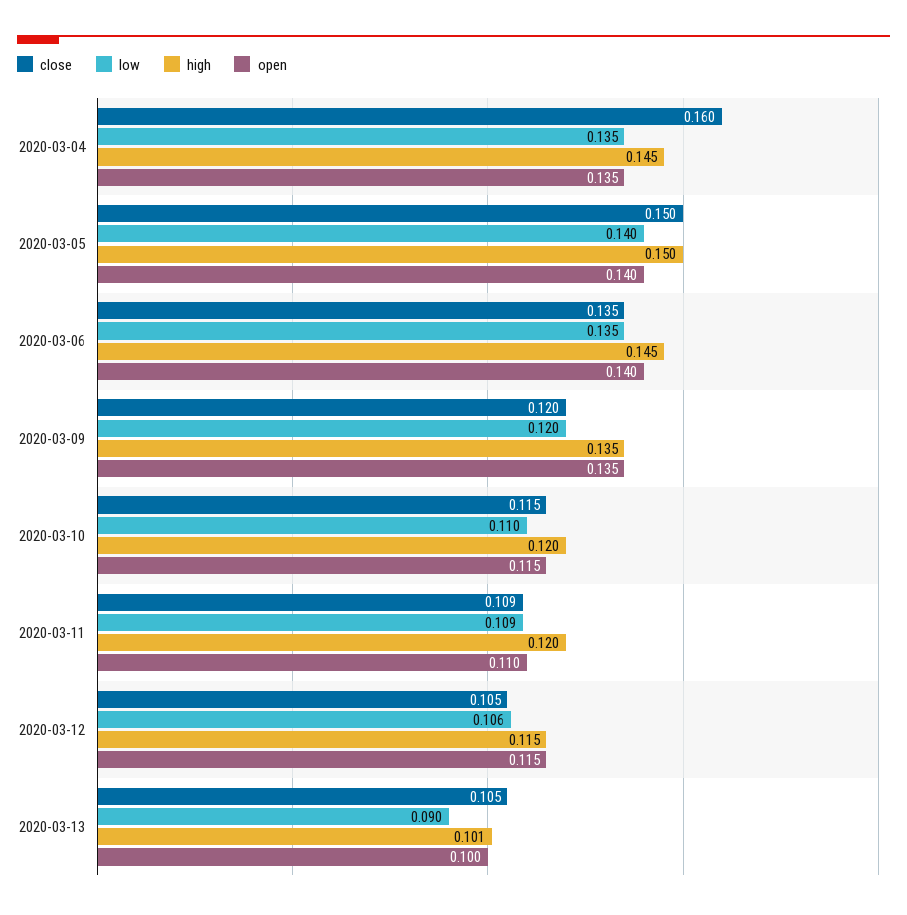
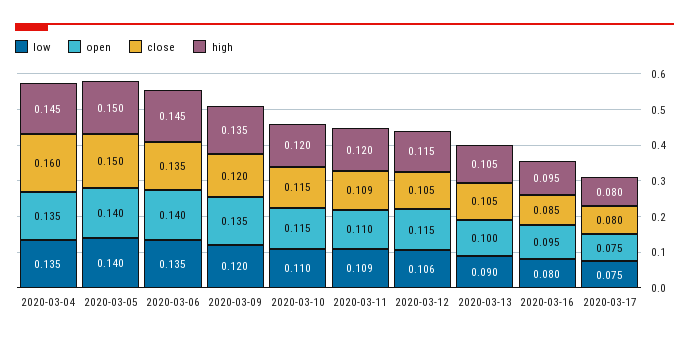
high, 2020-03-13: 0.101 -> 0.105
low, 2020-03-16: none -> 0.08
open, 2020-03-16: none -> 0.095
close, 2020-03-16: none -> 0.085
high, 2020-03-16: none -> 0.095
low, 2020-03-17: none -> 0.075
open, 2020-03-17: none -> 0.075
close, 2020-03-17: none -> 0.08
high, 2020-03-17: none -> 0.08

